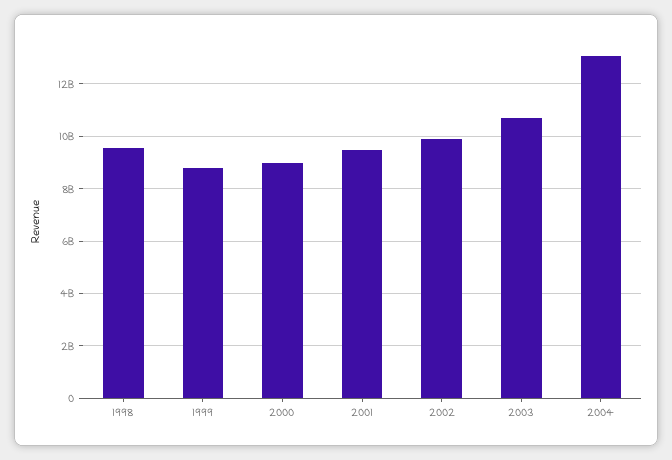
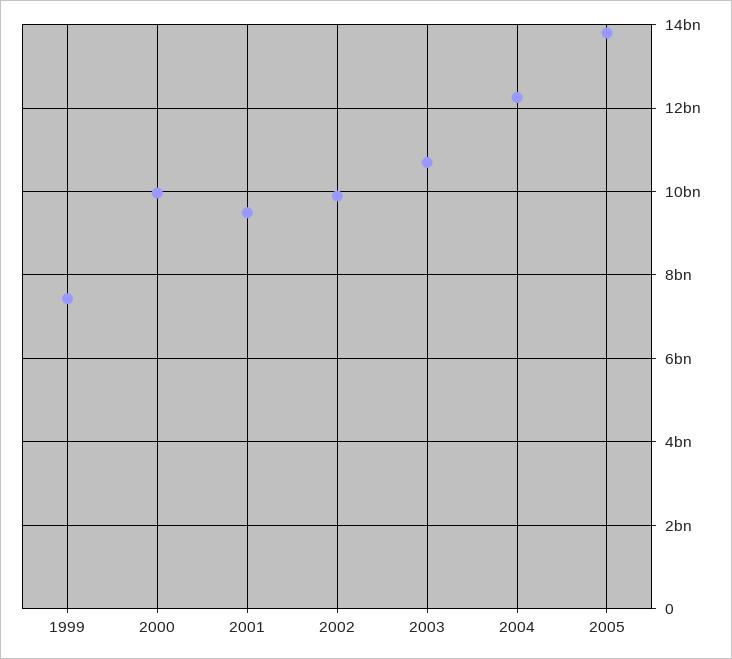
1998: 9500000000 -> none
1999: 8750000000 -> 7400000000
2000: 9000000000 -> 10000000000
2004: 13000000000 -> 12200000000
2005: none -> 13800000000

